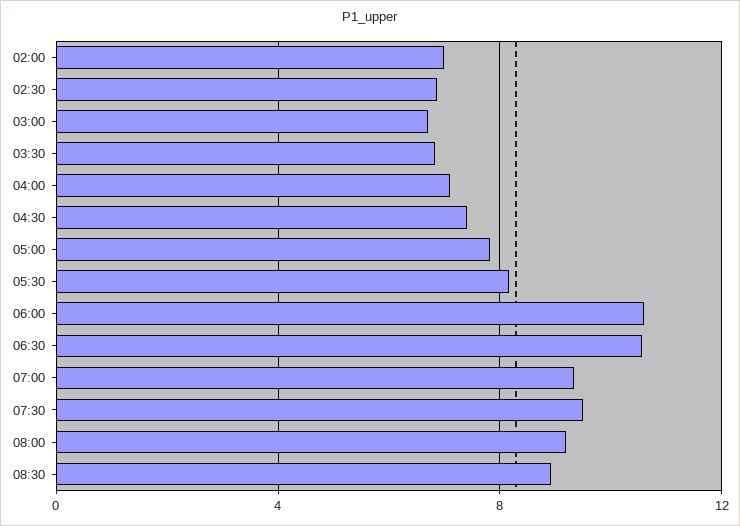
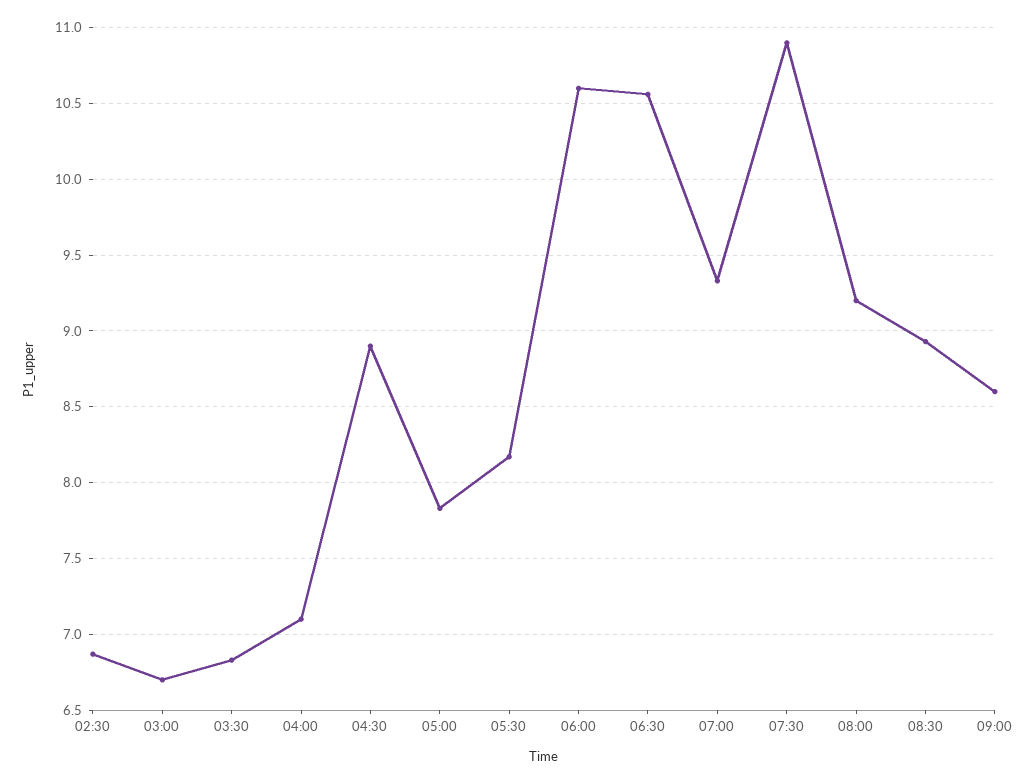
02:00: 7 -> none
04:30: 7.5 -> 8.9
07:30: 9.5 -> 10.9
09:00: none -> 8.6

